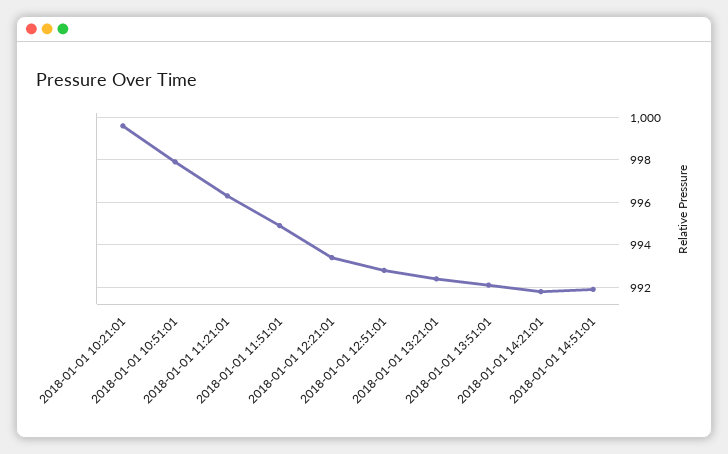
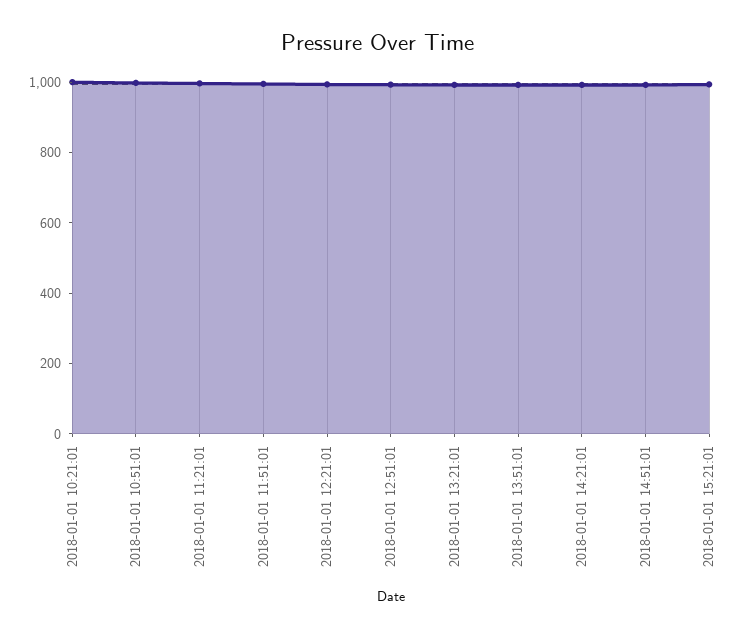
2018-01-01 15:21:01: none -> 1000

